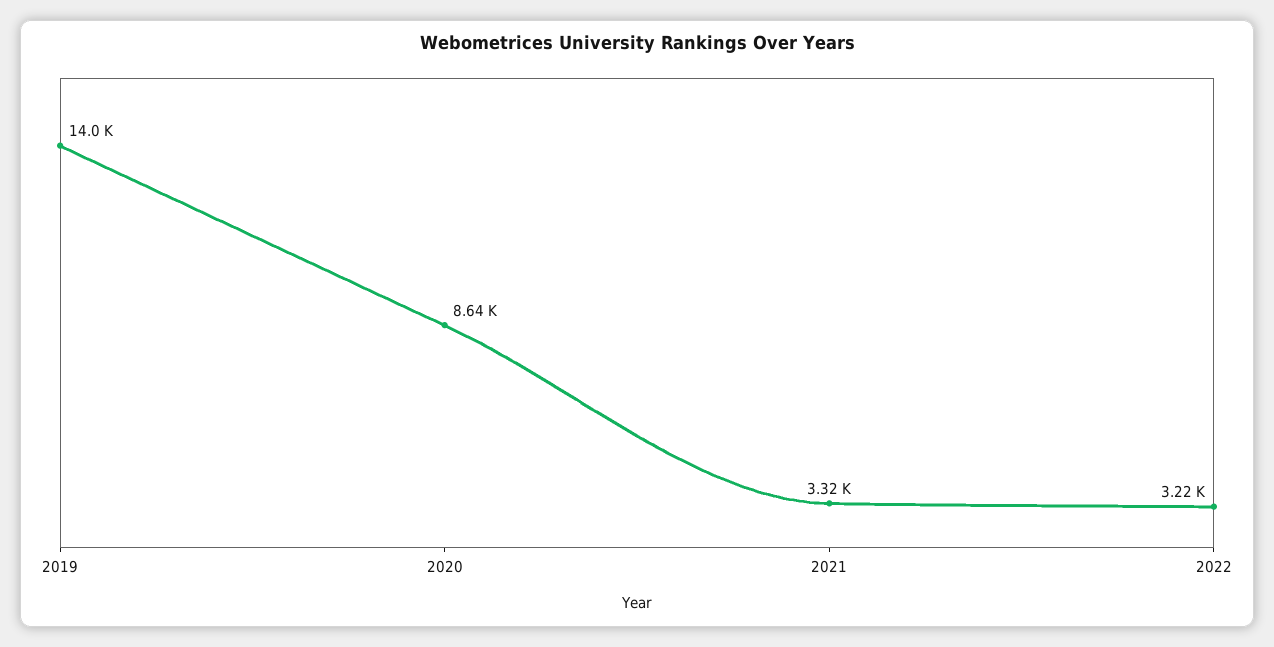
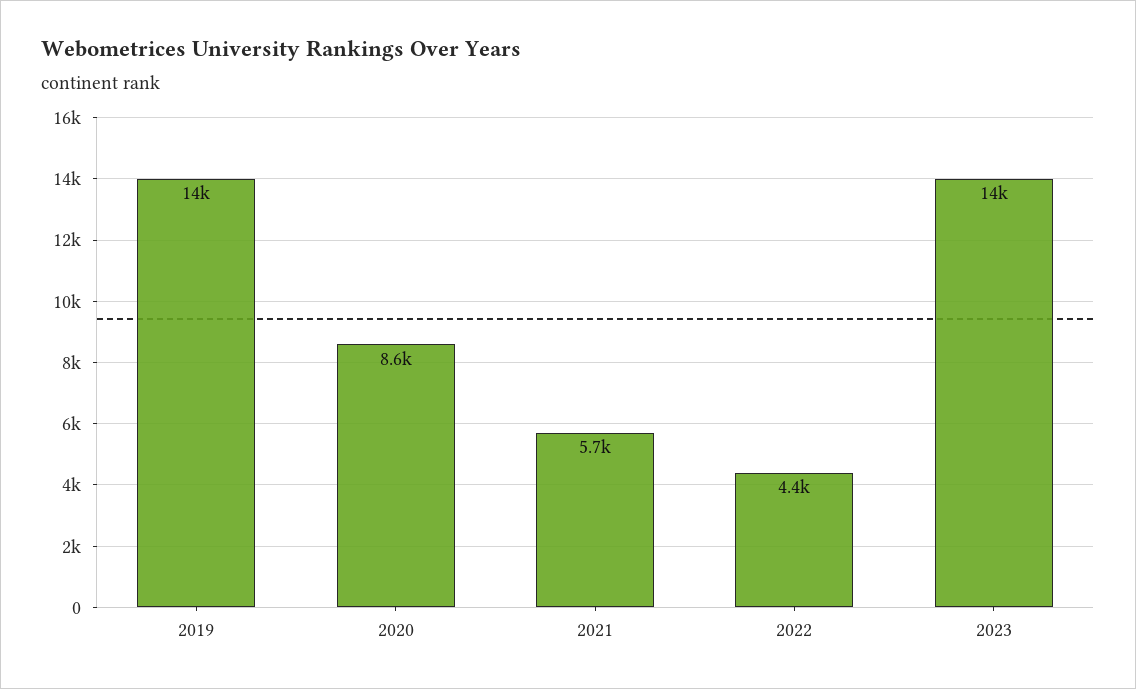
2021: 3320 -> 5700
2022: 3220 -> 4400
2023: none -> 14000

